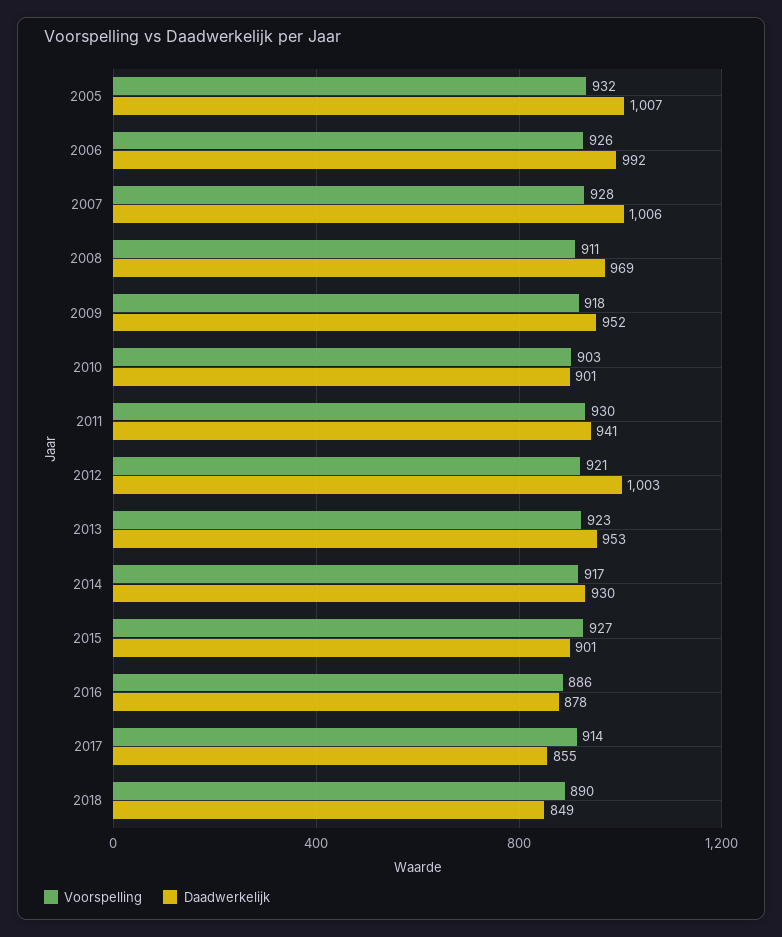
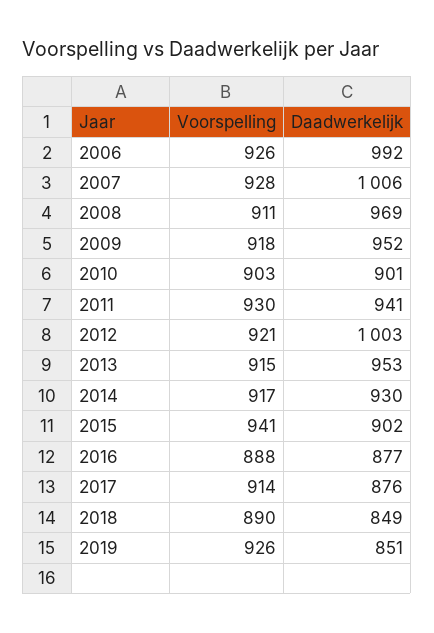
Voorspelling, 2005: 932 -> none
Daadwerkelijk, 2005: 1007 -> none
Voorspelling, 2013: 923 -> 915
Voorspelling, 2015: 927 -> 941
Daadwerkelijk, 2015: 901 -> 902
Voorspelling, 2016: 886 -> 888
Daadwerkelijk, 2016: 878 -> 877
Daadwerkelijk, 2017: 855 -> 876
Voorspelling, 2019: none -> 926
Daadwerkelijk, 2019: none -> 851

